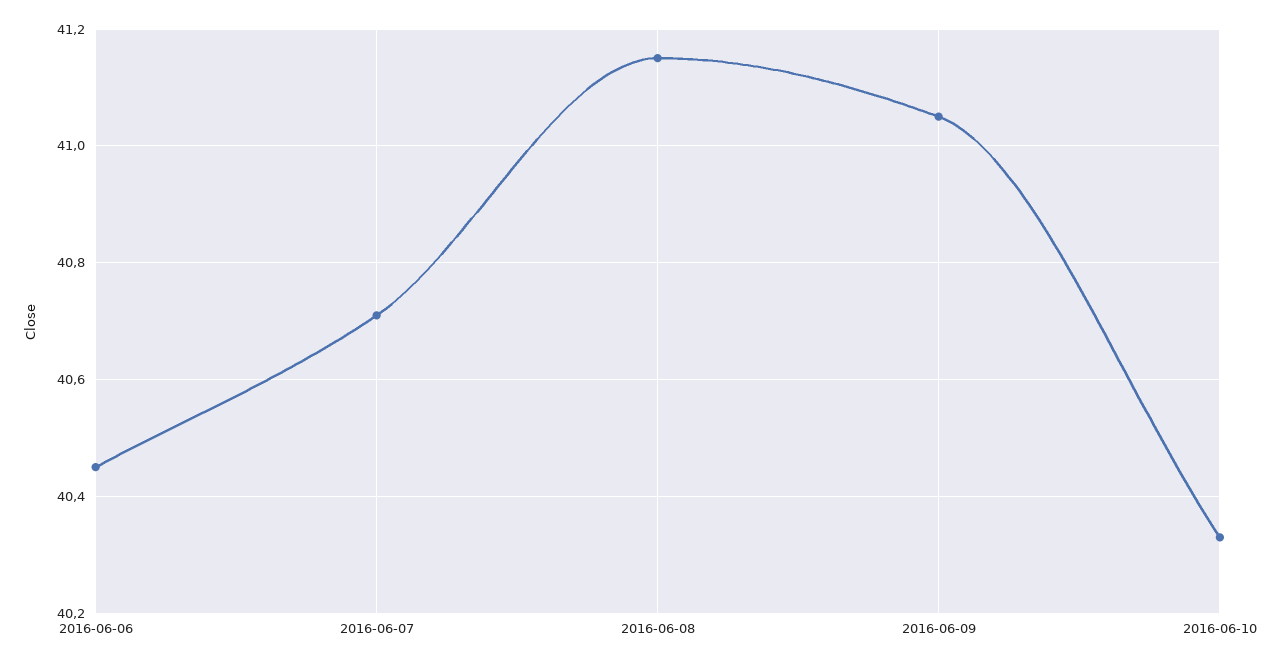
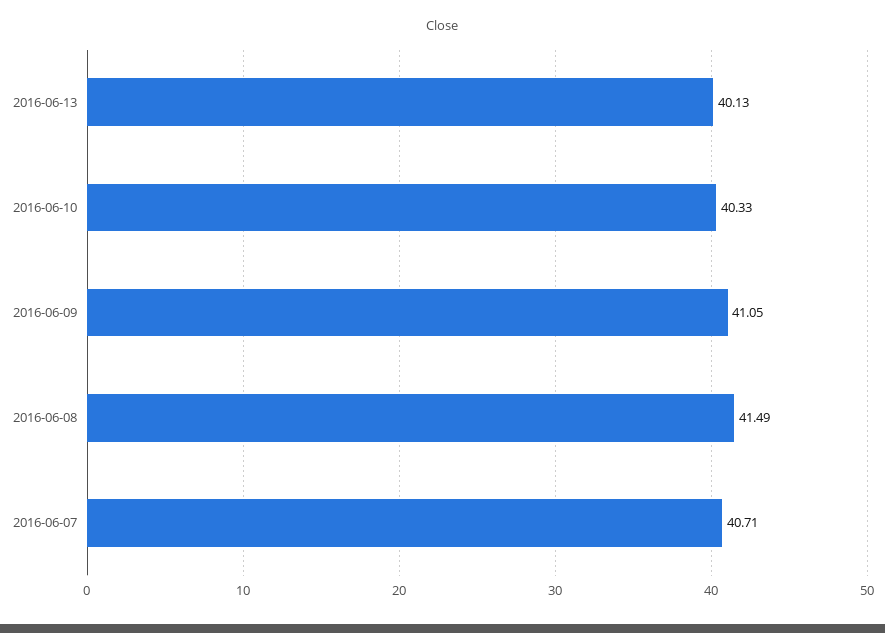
2016-06-06: 40.45 -> none
2016-06-08: 41.15 -> 41.49
2016-06-13: none -> 40.13

